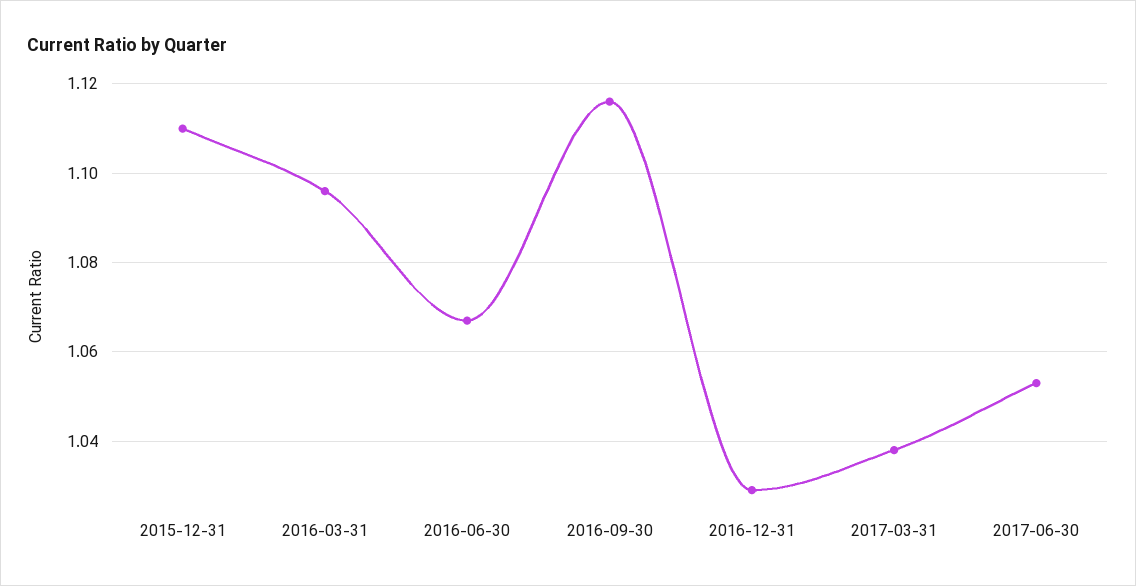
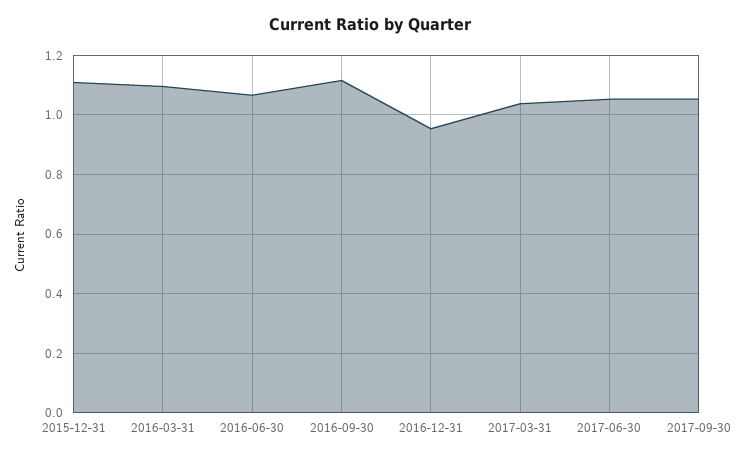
2016-12-31: 1.03 -> 0.95
2017-09-30: none -> 1.05

